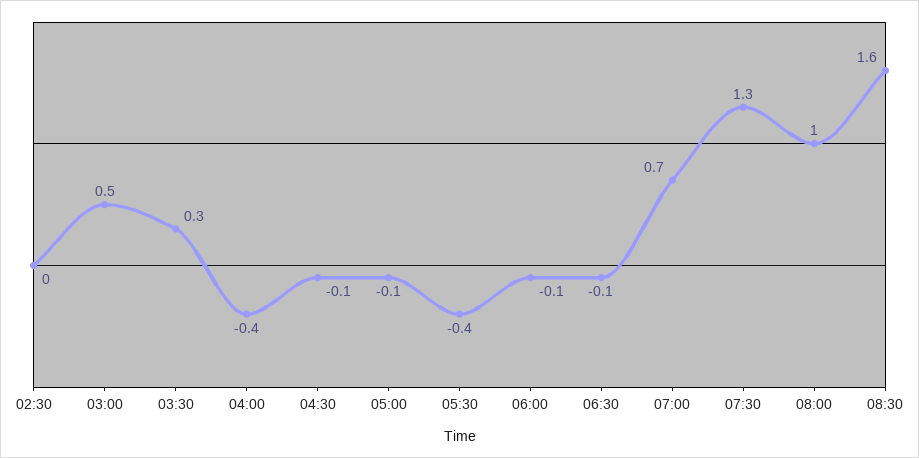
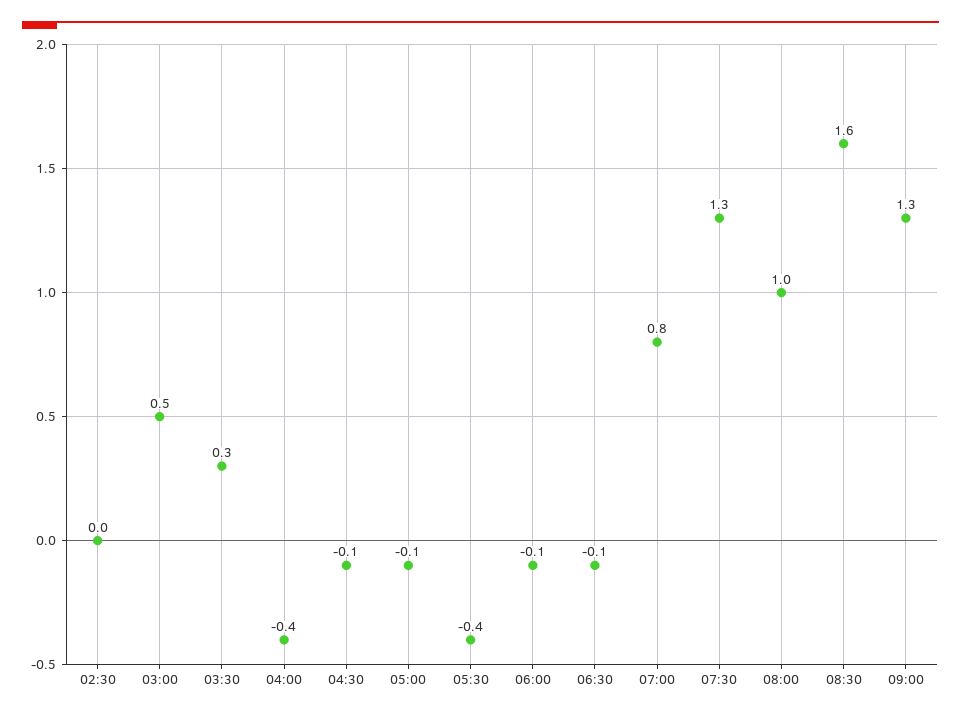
07:00: 0.7 -> 0.8
09:00: none -> 1.3

